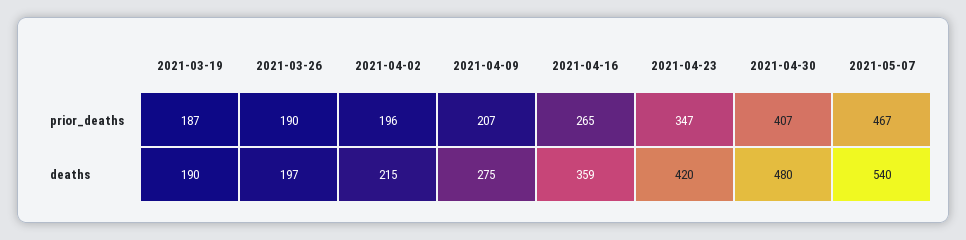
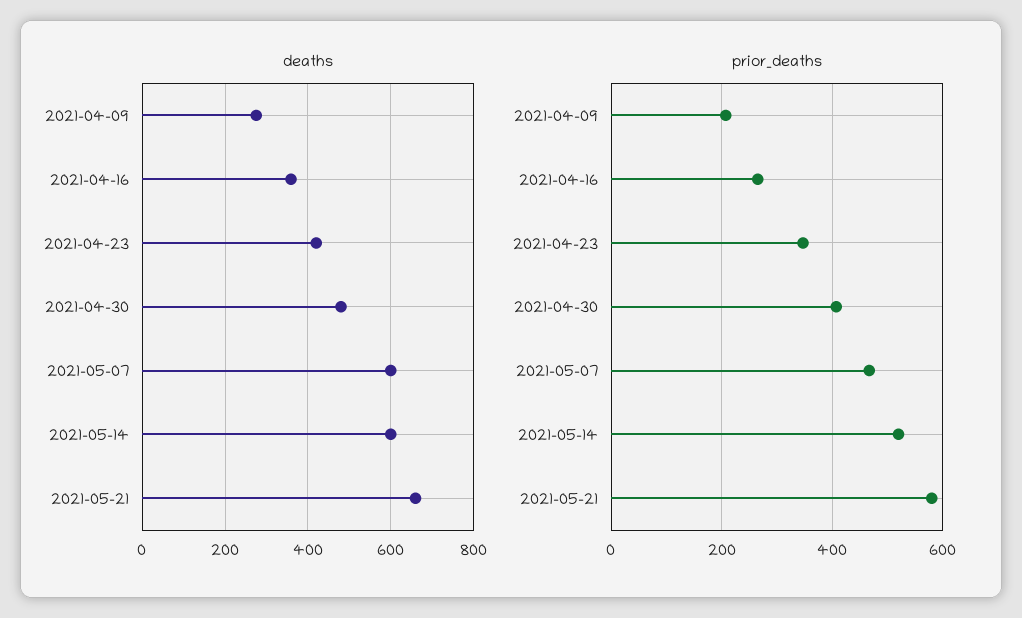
prior_deaths, 2021-03-19: 187 -> none
prior_deaths, 2021-03-26: 190 -> none
prior_deaths, 2021-04-02: 196 -> none
deaths, 2021-03-19: 190 -> none
deaths, 2021-03-26: 197 -> none
deaths, 2021-04-02: 215 -> none
deaths, 2021-05-07: 540 -> 600
deaths, 2021-05-14: none -> 600
deaths, 2021-05-21: none -> 660
prior_deaths, 2021-05-14: none -> 520
prior_deaths, 2021-05-21: none -> 580

